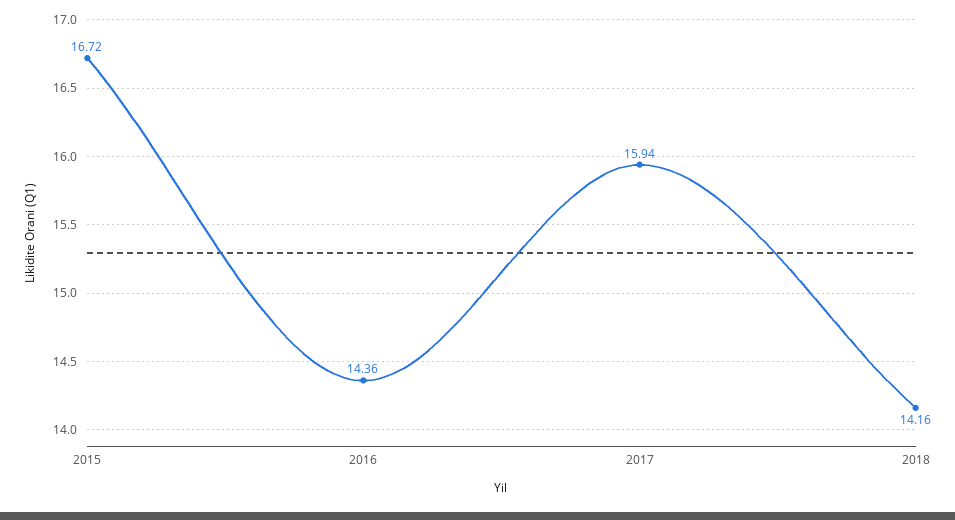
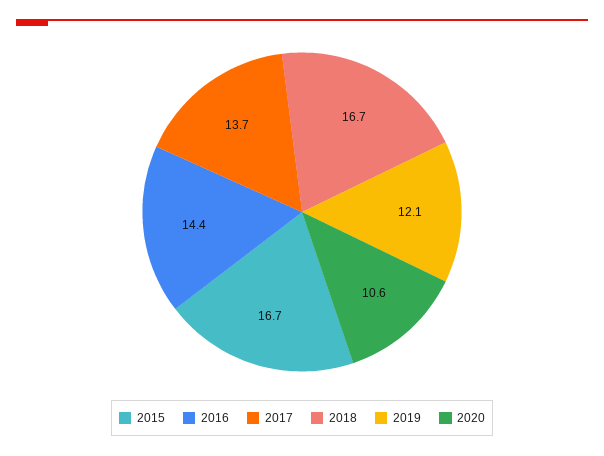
2017: 15.94 -> 13.7
2018: 14.16 -> 16.7
2019: none -> 12.1
2020: none -> 10.6

